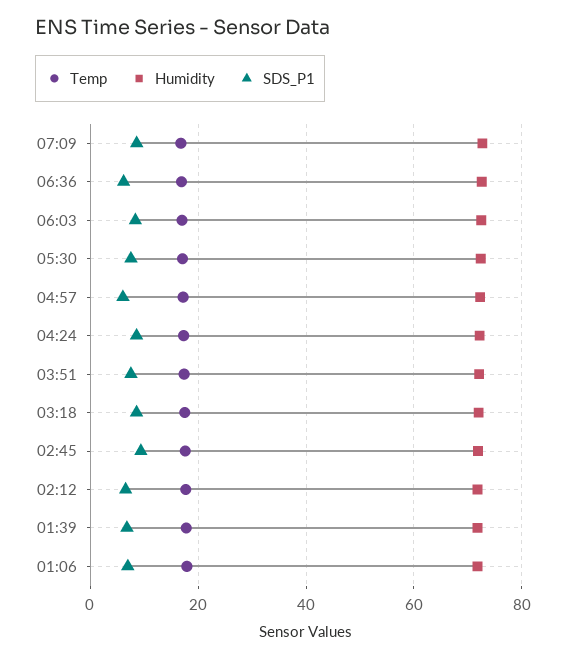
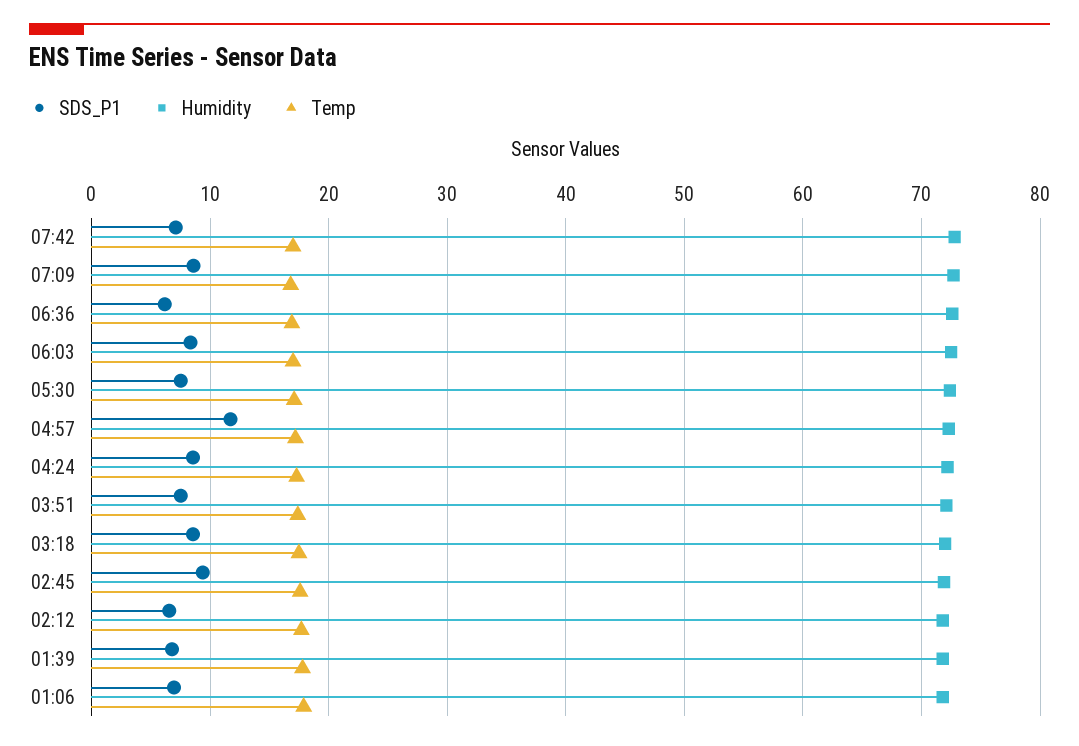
SDS_P1, 04:57: 6 -> 12
SDS_P1, 07:42: none -> 7
Humidity, 07:42: none -> 73
Temp, 07:42: none -> 17

